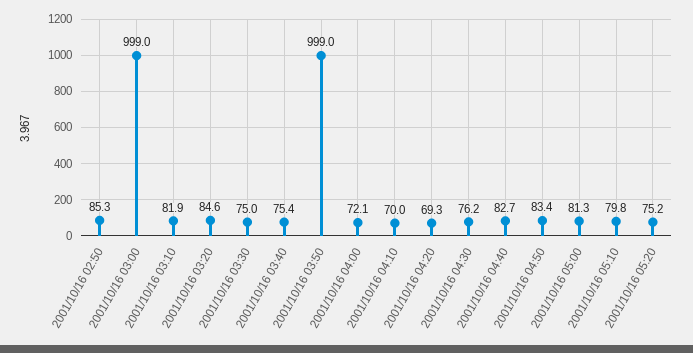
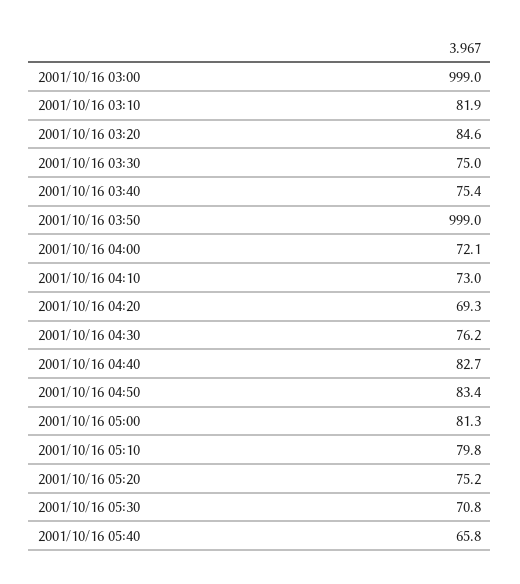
2001/10/16 02:50: 85.3 -> none
2001/10/16 04:10: 70 -> 73
2001/10/16 05:30: none -> 70.8
2001/10/16 05:40: none -> 65.8

